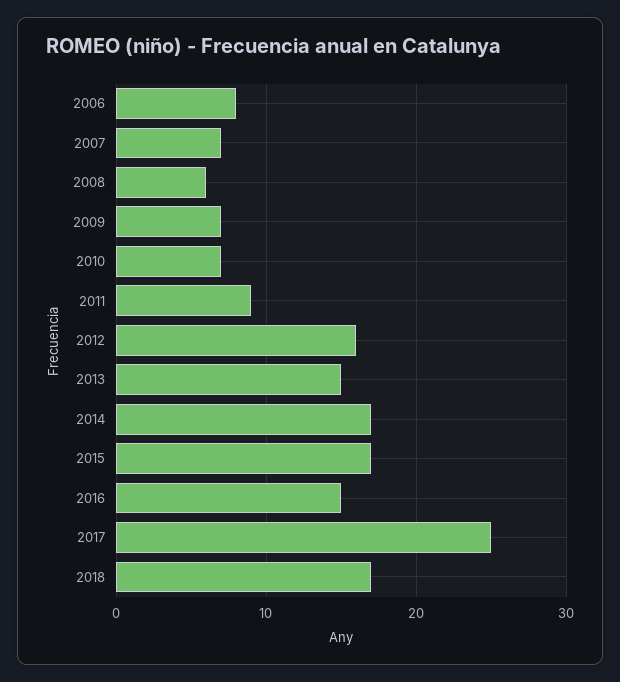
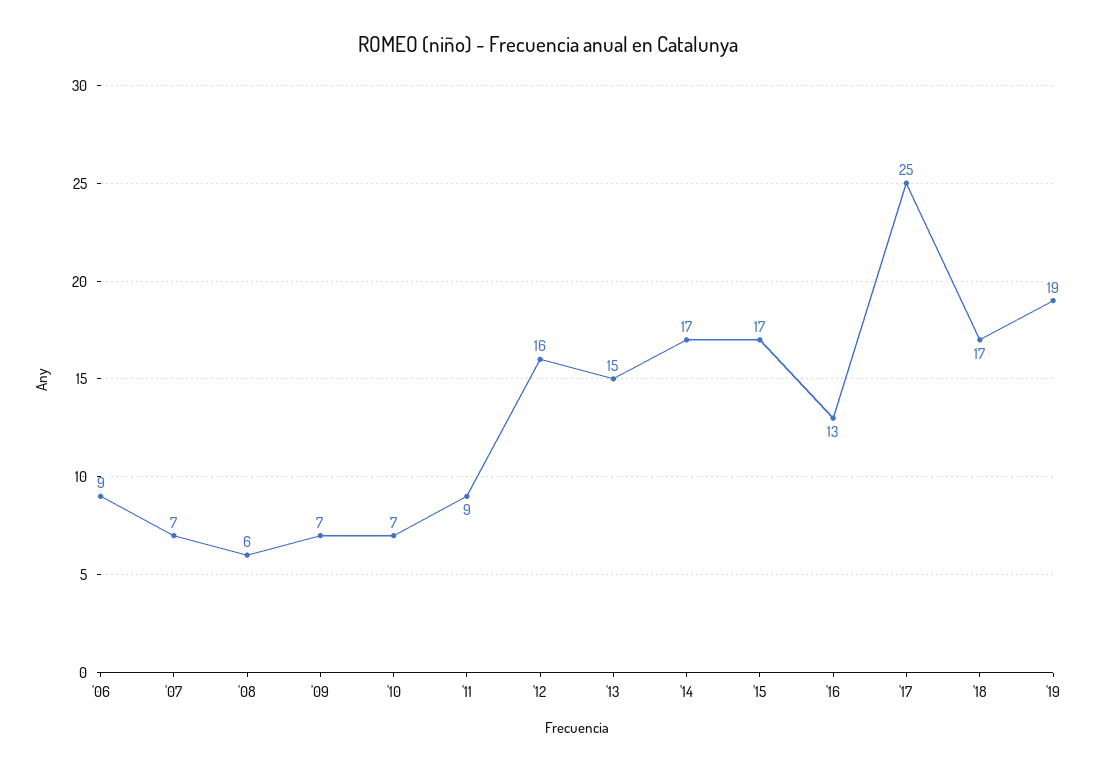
2006: 8 -> 9
2016: 15 -> 13
'19: none -> 19

